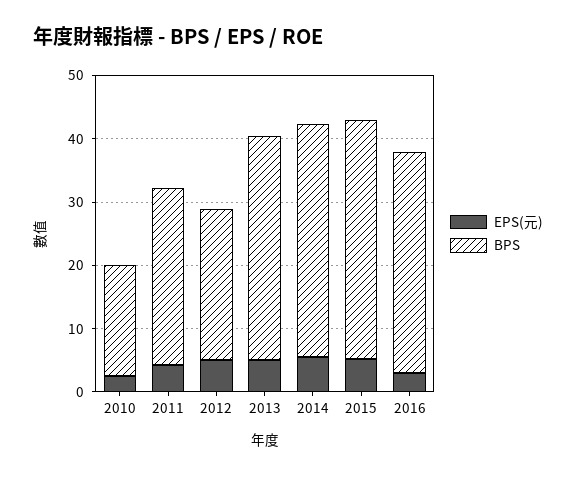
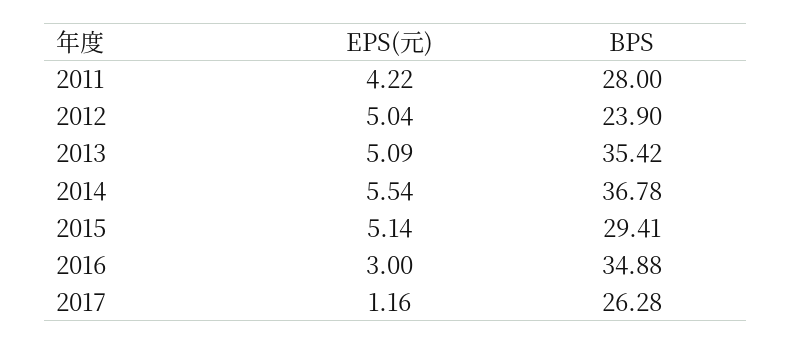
EPS(元), 2010: 2 -> none
BPS, 2010: 18 -> none
BPS, 2015: 38 -> 29.41
EPS(元), 2017: none -> 1.16
BPS, 2017: none -> 26.28

